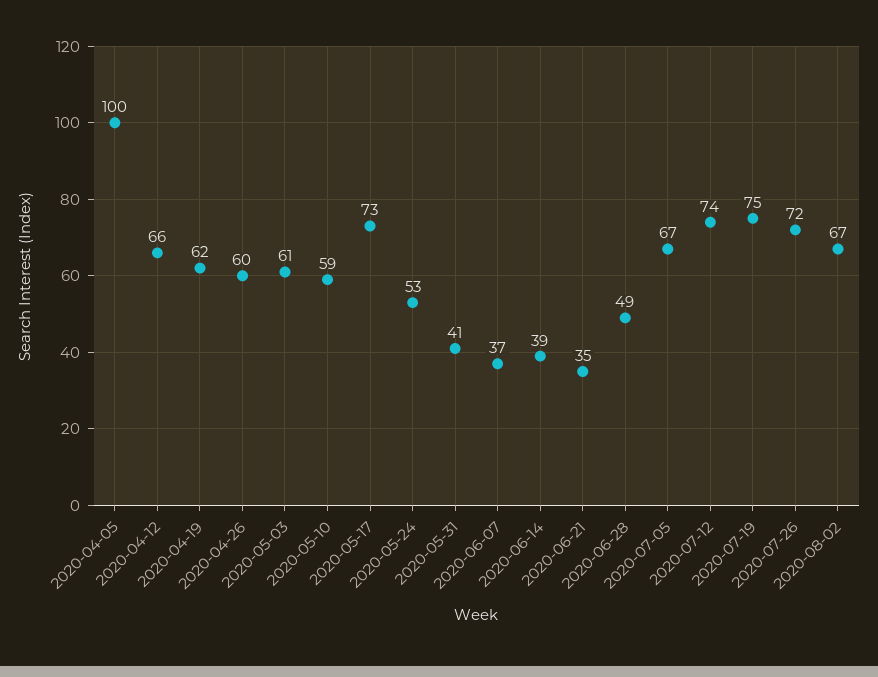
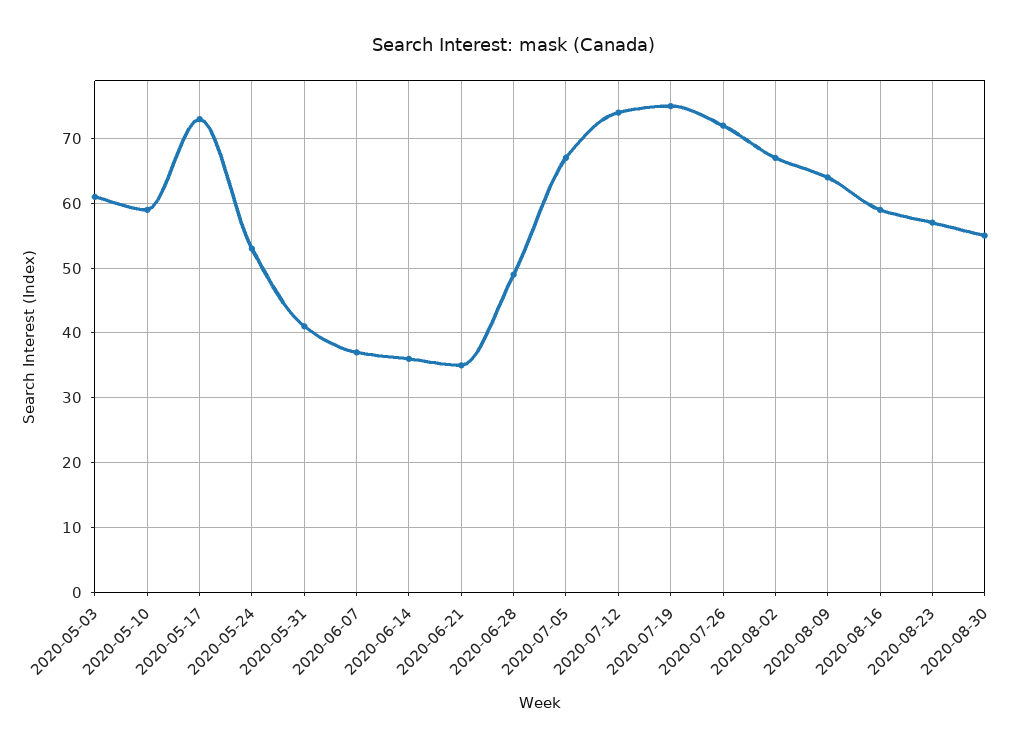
2020-04-05: 100 -> none
2020-04-12: 66 -> none
2020-04-19: 62 -> none
2020-04-26: 60 -> none
2020-06-14: 39 -> 36
2020-08-09: none -> 64
2020-08-16: none -> 59
2020-08-23: none -> 57
2020-08-30: none -> 55

